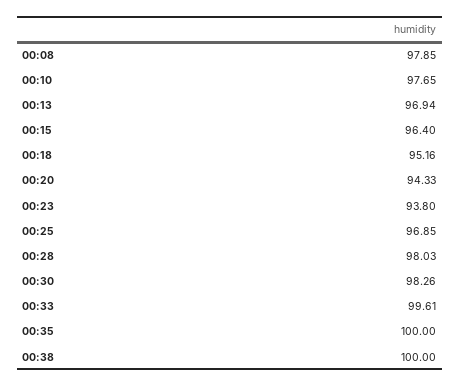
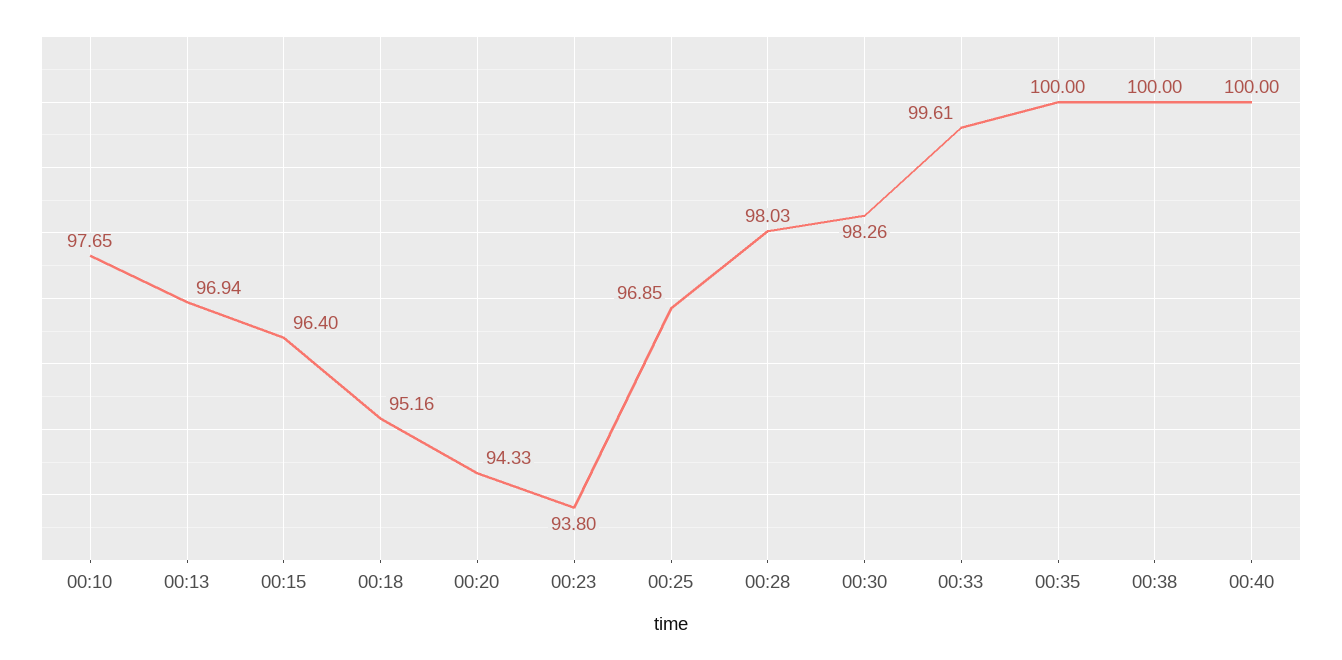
00:08: 97.85 -> none
00:40: none -> 100

